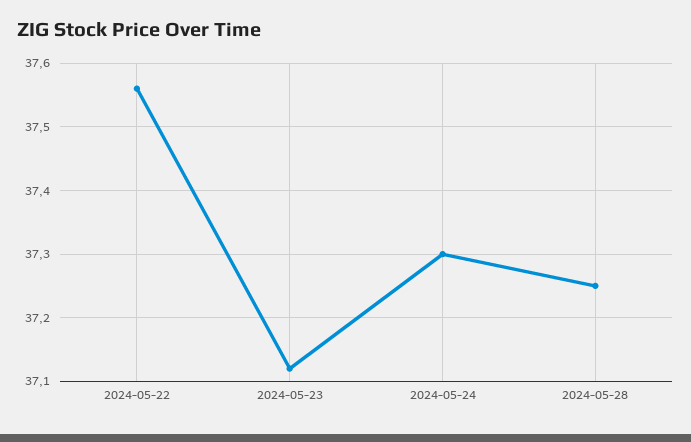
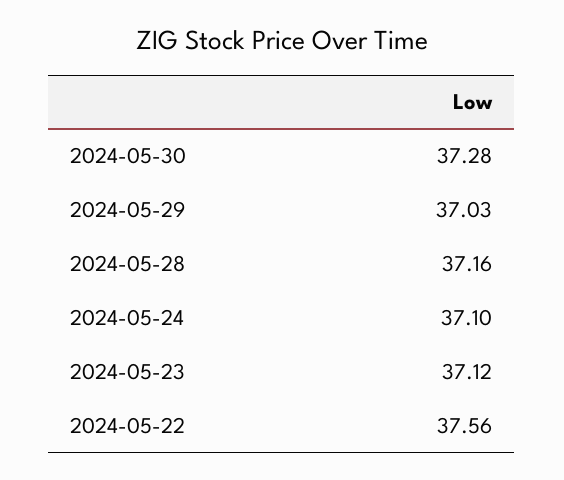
2024-05-24: 37.3 -> 37.1
2024-05-28: 37.25 -> 37.16
2024-05-30: none -> 37.28
2024-05-29: none -> 37.03

